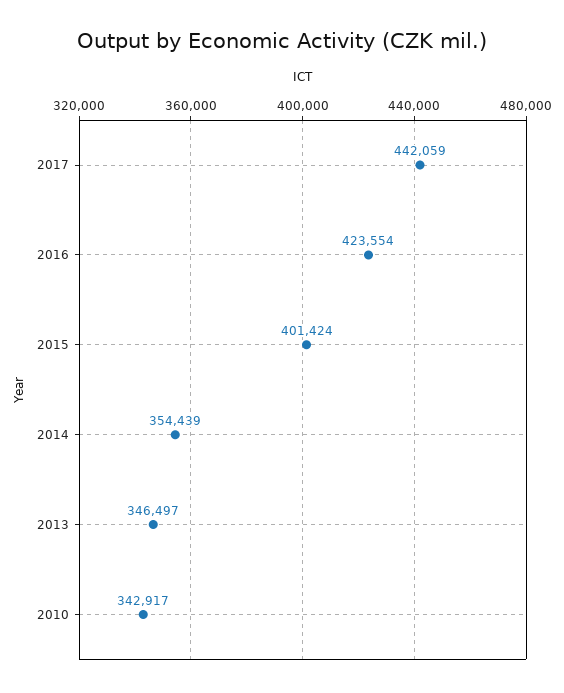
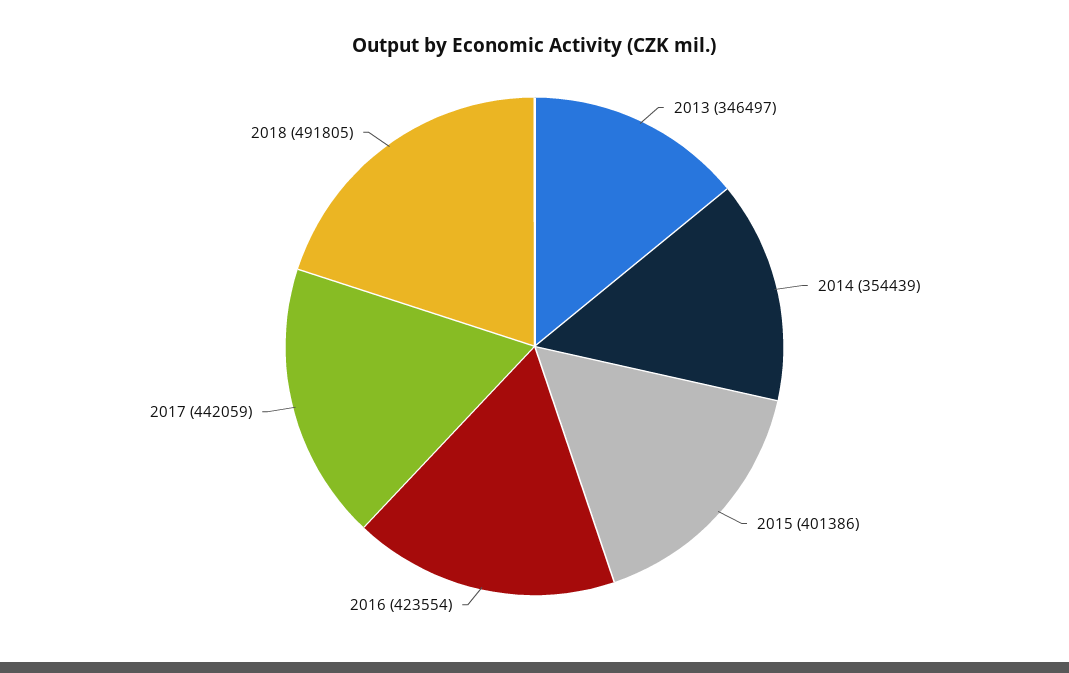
2015: 401424 -> 401386
2010: 342917 -> none
2018: none -> 491805

